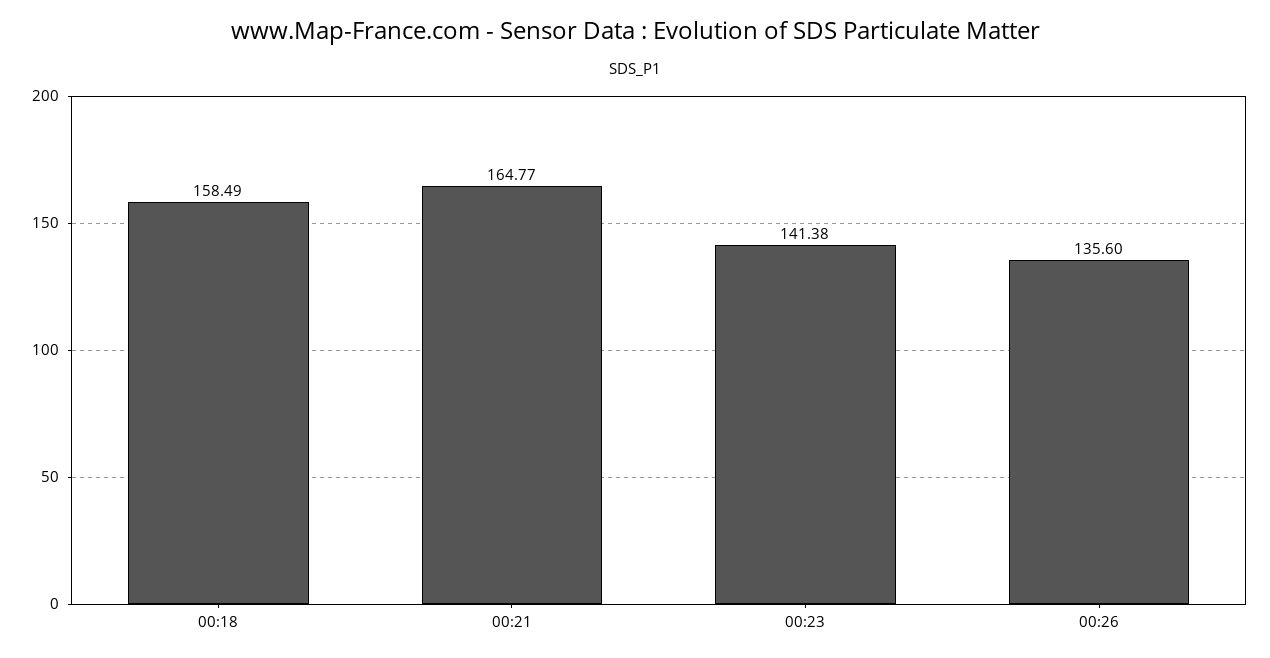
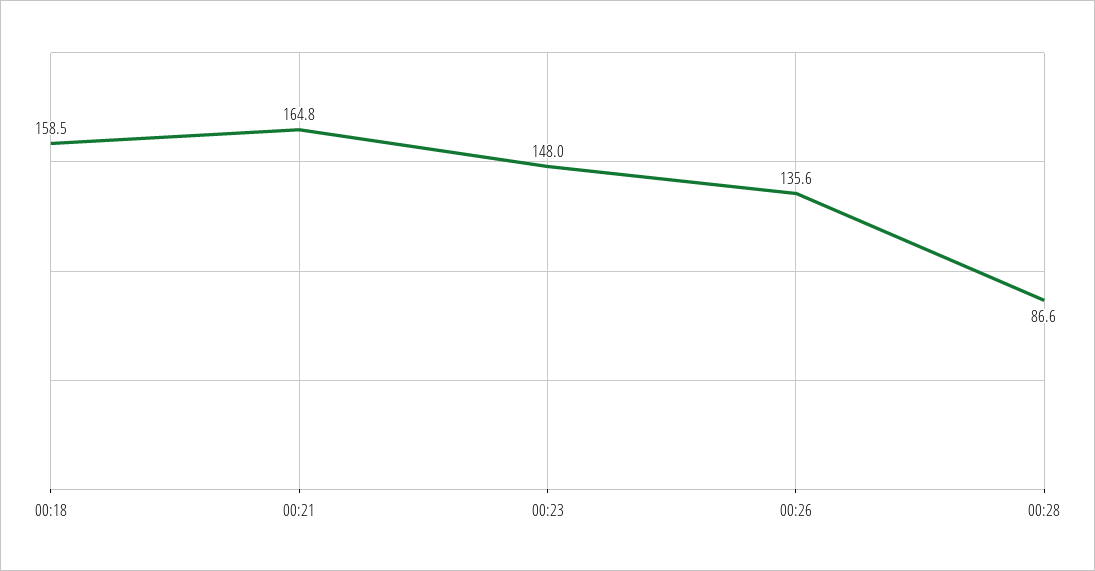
00:23: 141.38 -> 148
00:28: none -> 86.6

